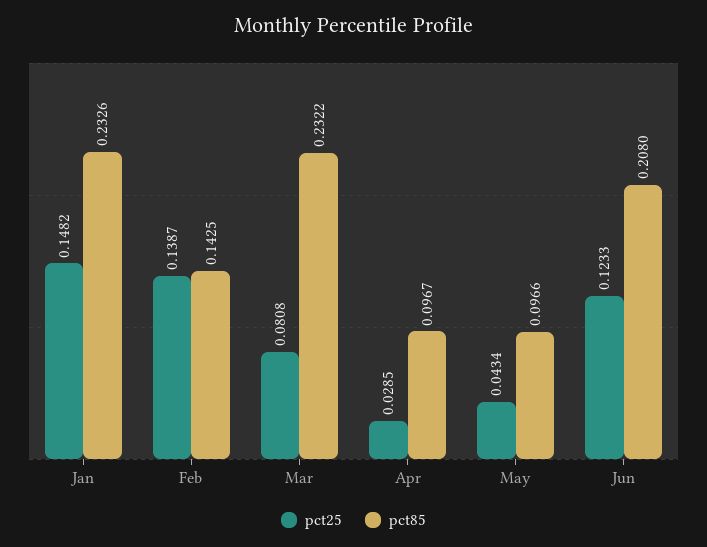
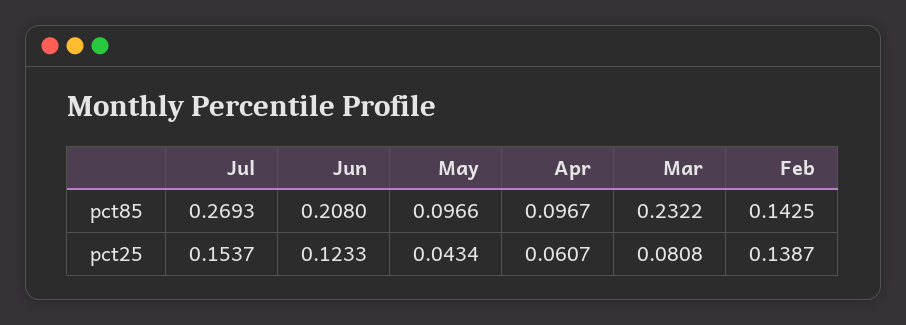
pct25, Jan: 0.1482 -> none
pct85, Jan: 0.2326 -> none
pct25, Apr: 0.0285 -> 0.0607
pct85, Jul: none -> 0.2693
pct25, Jul: none -> 0.1537

